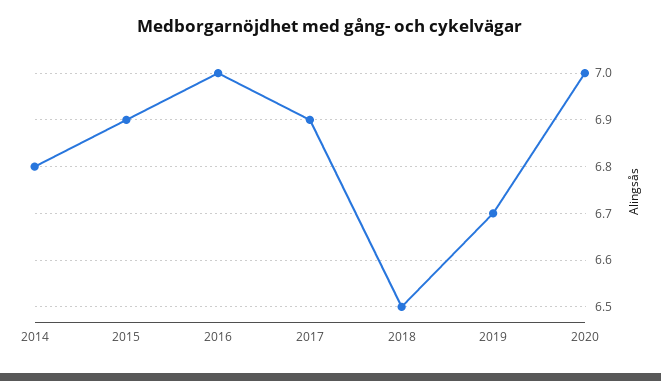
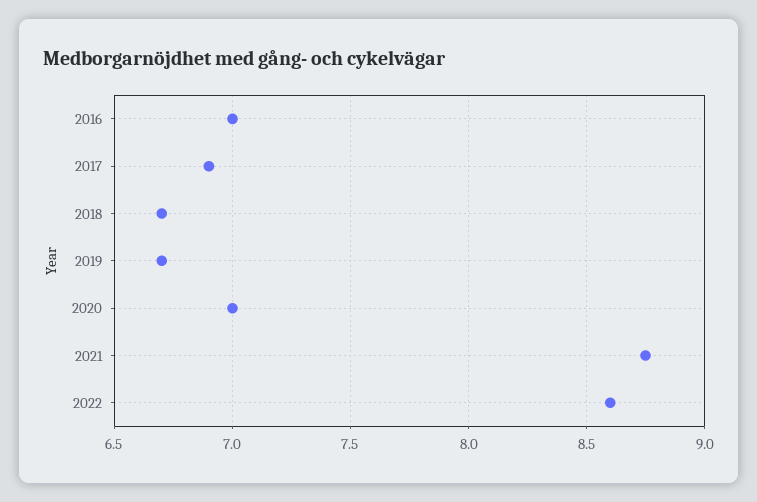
2014: 6.8 -> none
2015: 6.9 -> none
2018: 6.5 -> 6.7
2021: none -> 8.75
2022: none -> 8.6

